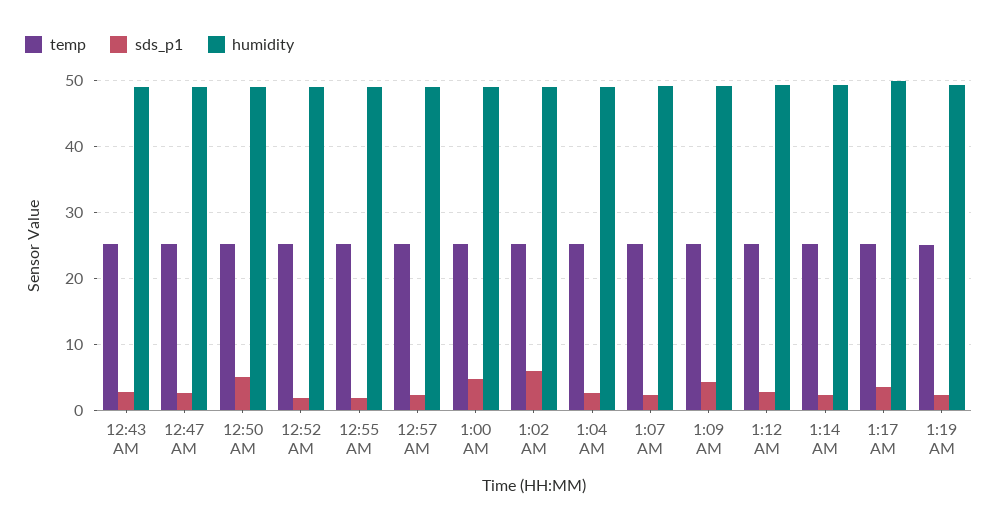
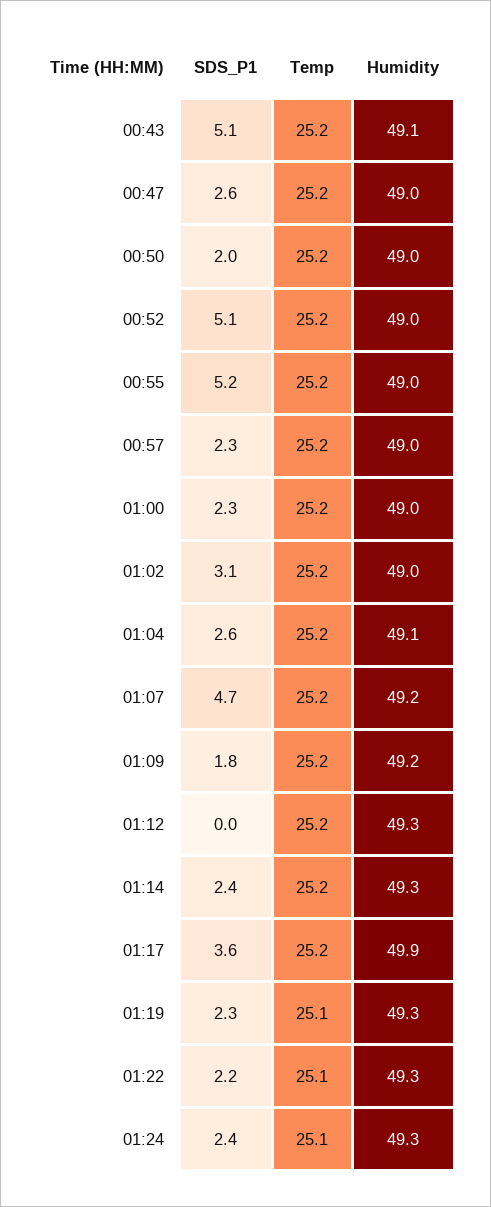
sds_p1, 12:43 AM: 3 -> 5.1
sds_p1, 12:50 AM: 5 -> 2
sds_p1, 12:52 AM: 2 -> 5.1
sds_p1, 12:55 AM: 2 -> 5.2
sds_p1, 1:00 AM: 5 -> 2.3
sds_p1, 1:02 AM: 6 -> 3.1
sds_p1, 1:07 AM: 2 -> 4.7
sds_p1, 1:09 AM: 4 -> 1.8
sds_p1, 1:12 AM: 3 -> 0
sds_p1, 01:22: none -> 2.2
temp, 01:22: none -> 25.1
humidity, 01:22: none -> 49.3
sds_p1, 01:24: none -> 2.4
temp, 01:24: none -> 25.1
humidity, 01:24: none -> 49.3

